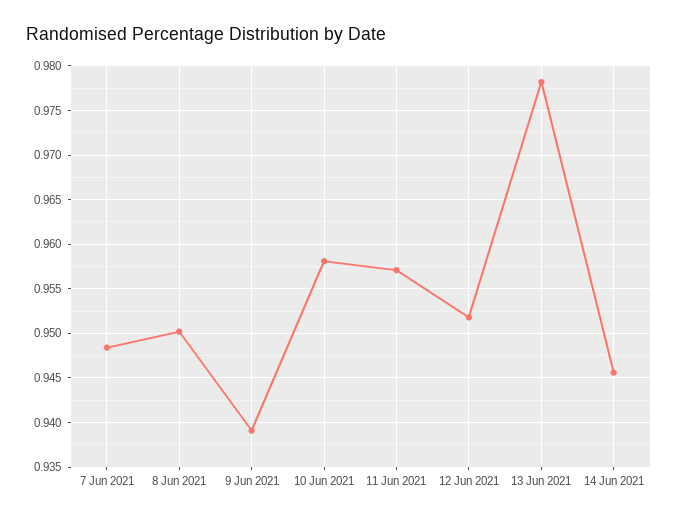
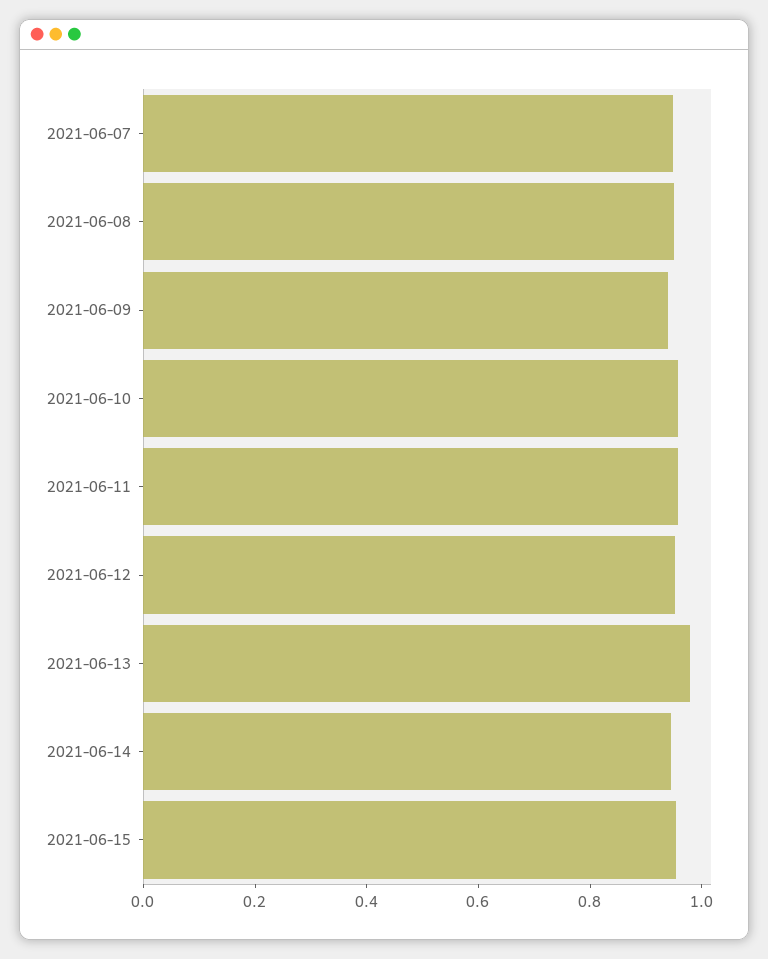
2021-06-15: none -> 0.95

